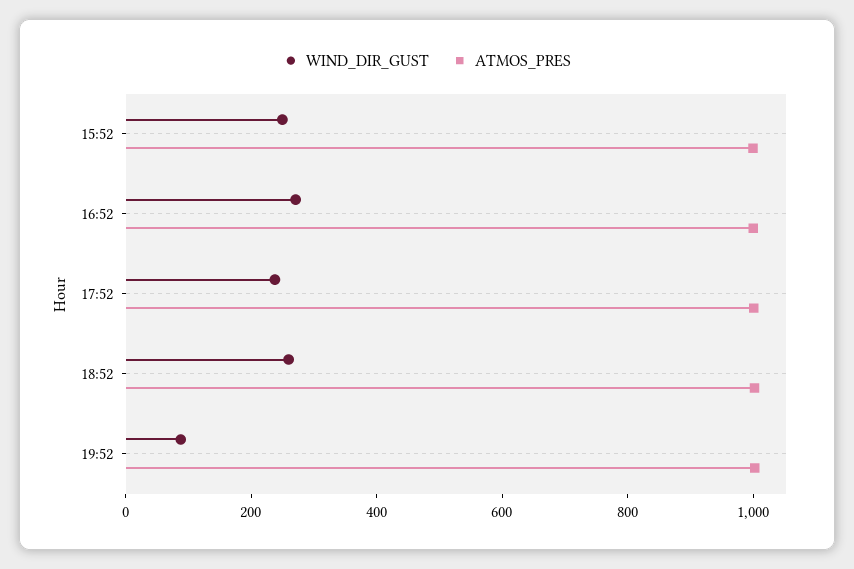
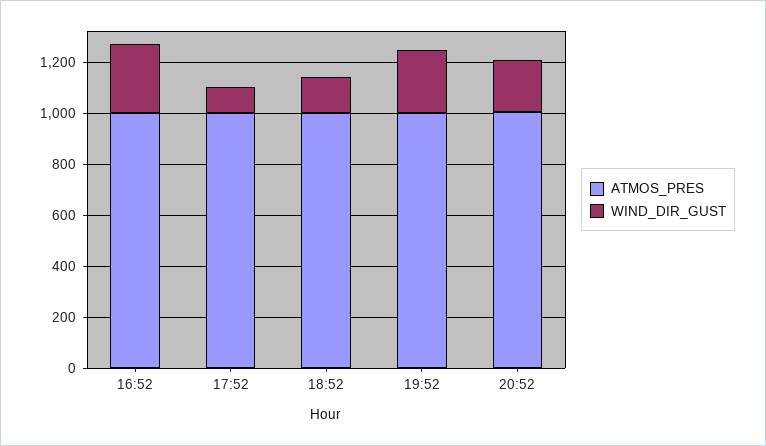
WIND_DIR_GUST, 15:52: 250 -> none
ATMOS_PRES, 15:52: 1000 -> none
WIND_DIR_GUST, 17:52: 250 -> 100
WIND_DIR_GUST, 18:52: 250 -> 150
WIND_DIR_GUST, 19:52: 100 -> 250
ATMOS_PRES, 20:52: none -> 1000
WIND_DIR_GUST, 20:52: none -> 200

